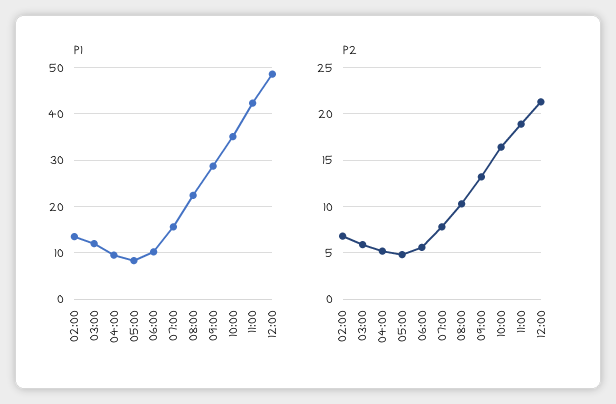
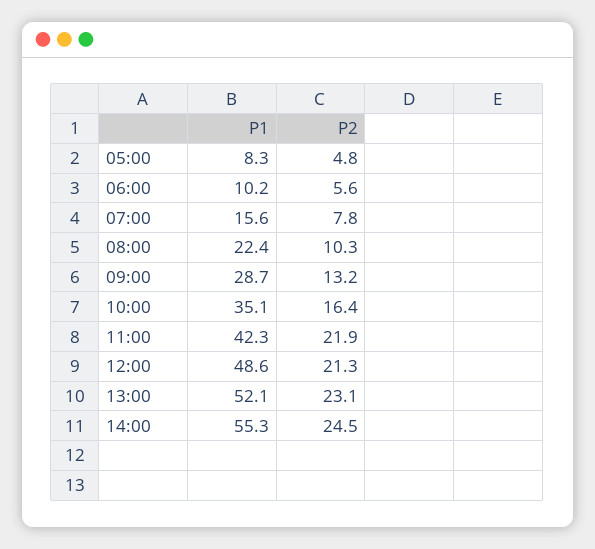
P1, 02:00: 14 -> none
P1, 03:00: 12 -> none
P1, 04:00: 10 -> none
P2, 02:00: 7 -> none
P2, 03:00: 6 -> none
P2, 04:00: 5 -> none
P2, 11:00: 19 -> 21.9
P1, 13:00: none -> 52.1
P2, 13:00: none -> 23.1
P1, 14:00: none -> 55.3
P2, 14:00: none -> 24.5

